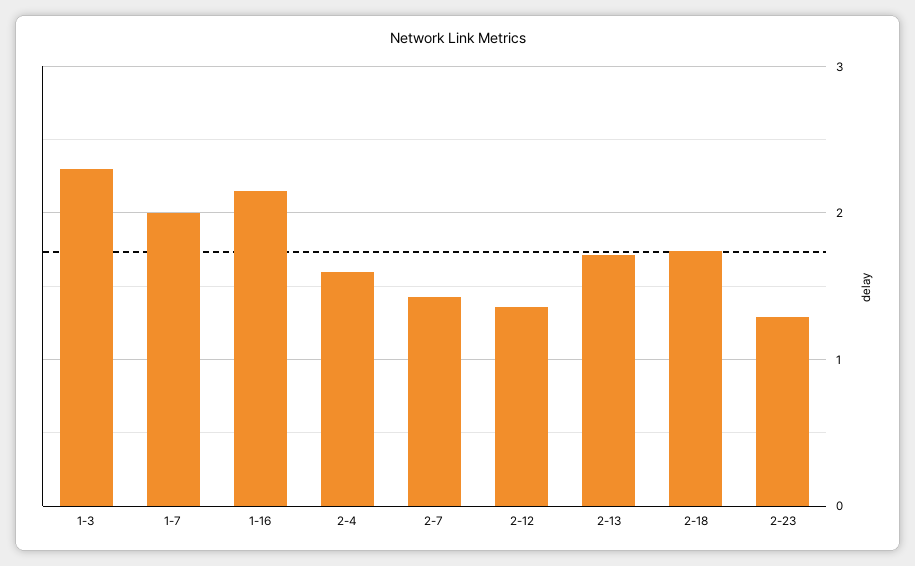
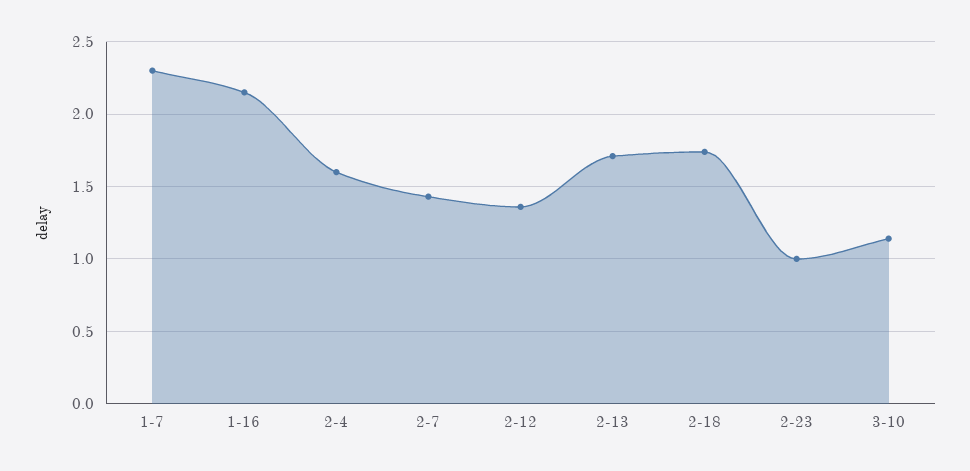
1-3: 2.3 -> none
1-7: 2 -> 2.3
2-23: 1.3 -> 1
3-10: none -> 1.15

